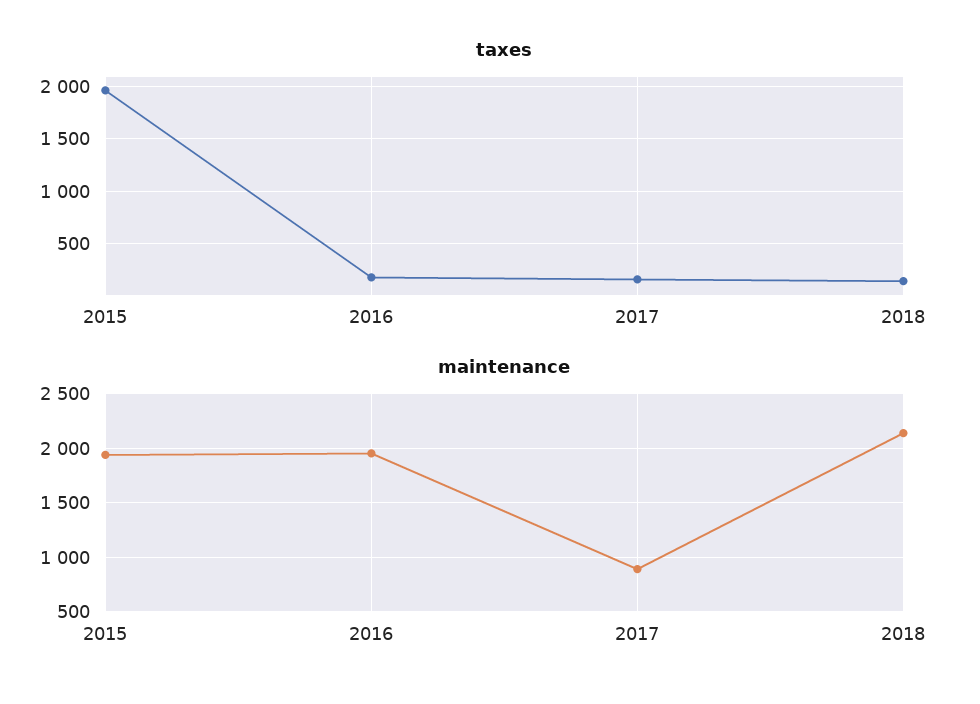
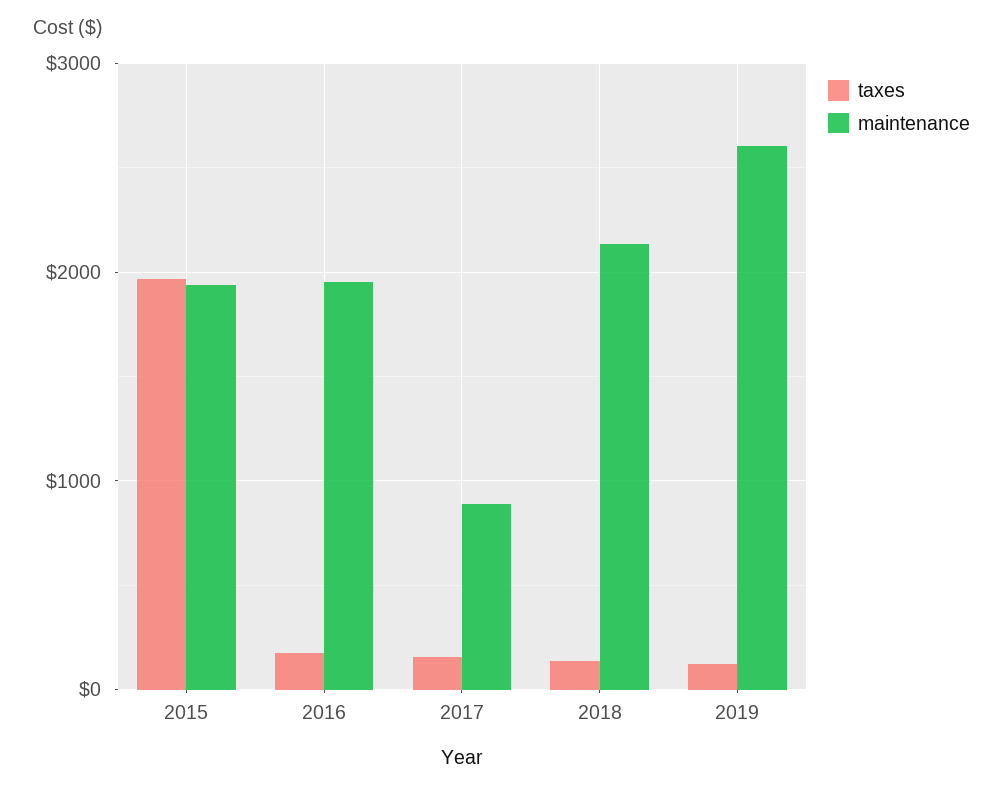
taxes, 2019: none -> 100
maintenance, 2019: none -> 2600

